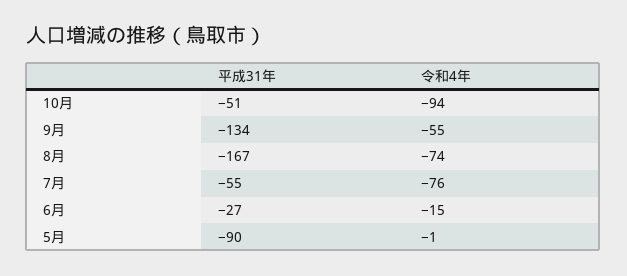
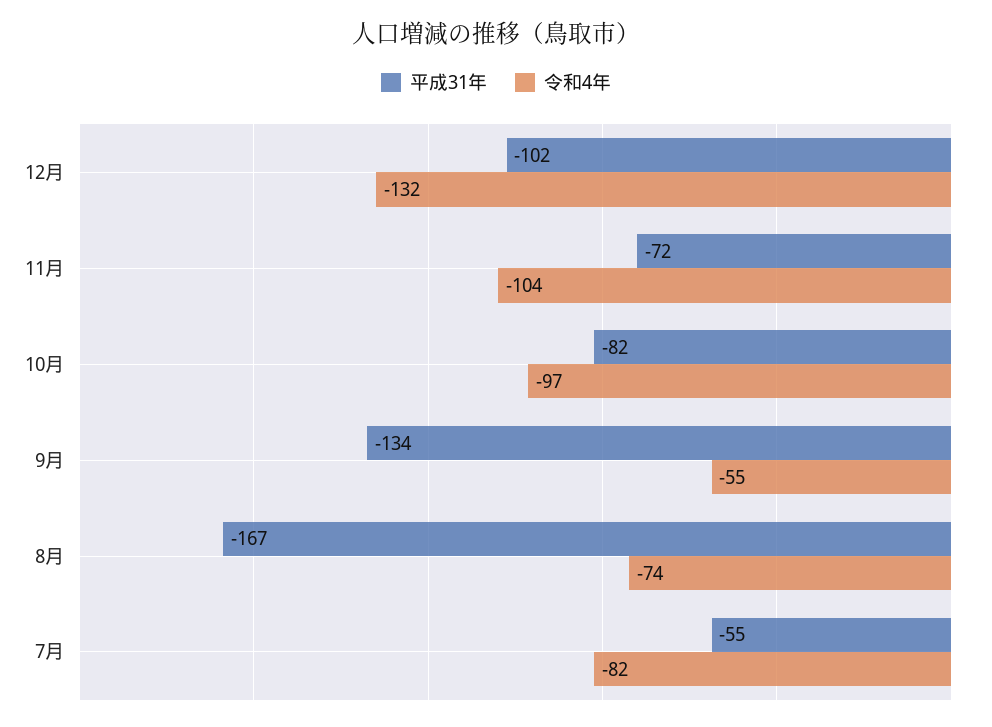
平成31年, 10月: -51 -> -82
令和4年, 10月: -94 -> -97
令和4年, 7月: -76 -> -82
平成31年, 6月: -27 -> none
令和4年, 6月: -15 -> none
平成31年, 5月: -90 -> none
令和4年, 5月: -1 -> none
平成31年, 12月: none -> -102
令和4年, 12月: none -> -132
平成31年, 11月: none -> -72
令和4年, 11月: none -> -104

